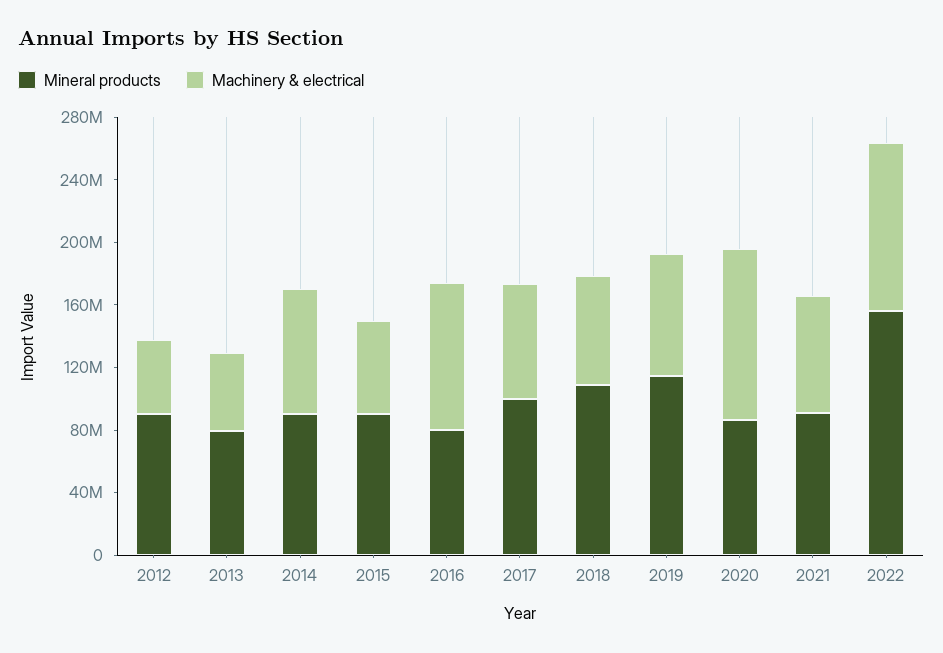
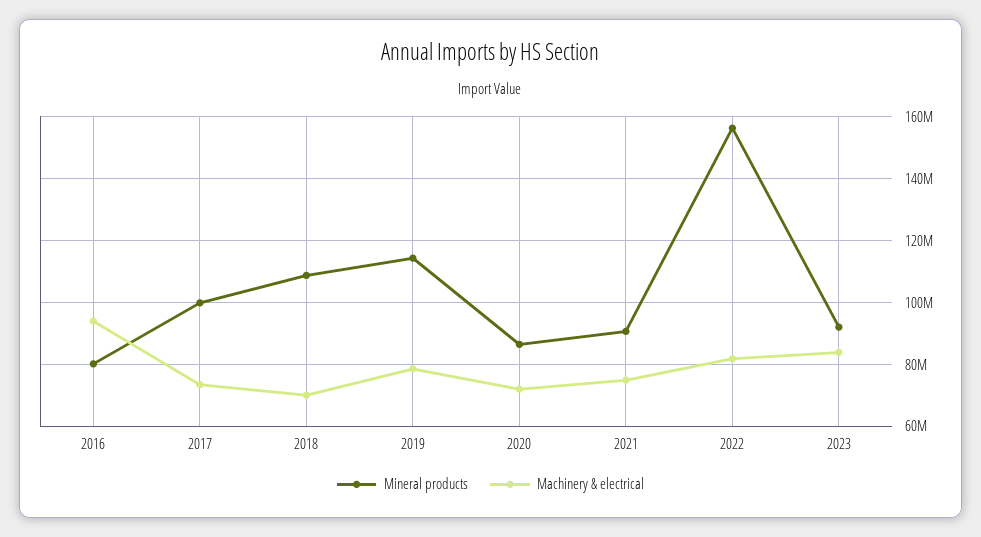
Mineral products, 2012: 90000000 -> none
Machinery & electrical, 2012: 50000000 -> none
Mineral products, 2013: 80000000 -> none
Machinery & electrical, 2013: 50000000 -> none
Mineral products, 2014: 90000000 -> none
Machinery & electrical, 2014: 80000000 -> none
Mineral products, 2015: 90000000 -> none
Machinery & electrical, 2015: 60000000 -> none
Machinery & electrical, 2020: 110000000 -> 72000000
Machinery & electrical, 2022: 110000000 -> 82000000
Mineral products, 2023: none -> 92000000
Machinery & electrical, 2023: none -> 84000000

